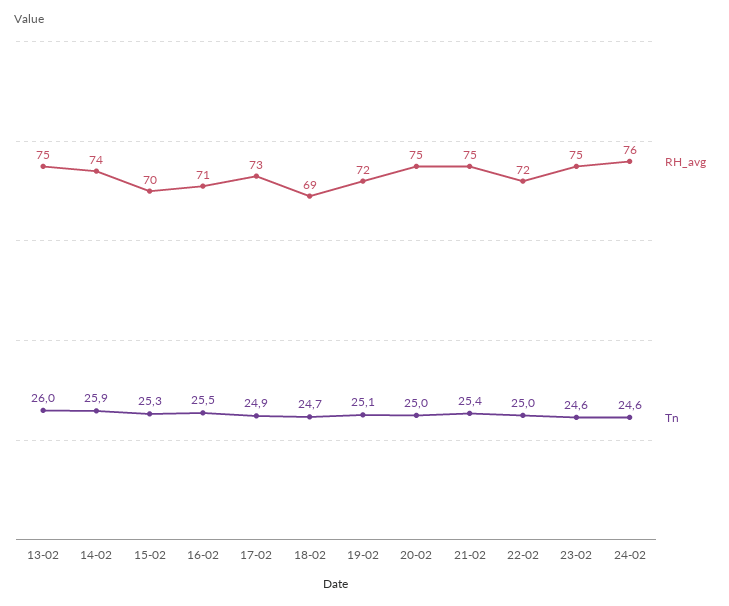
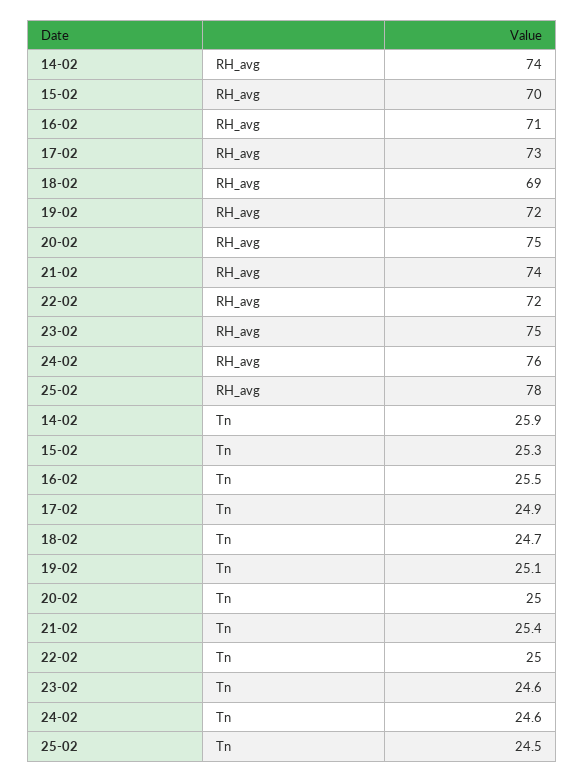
RH_avg, 13-02: 75 -> none
Tn, 13-02: 26 -> none
RH_avg, 21-02: 75 -> 74
RH_avg, 25-02: none -> 78
Tn, 25-02: none -> 24.5

